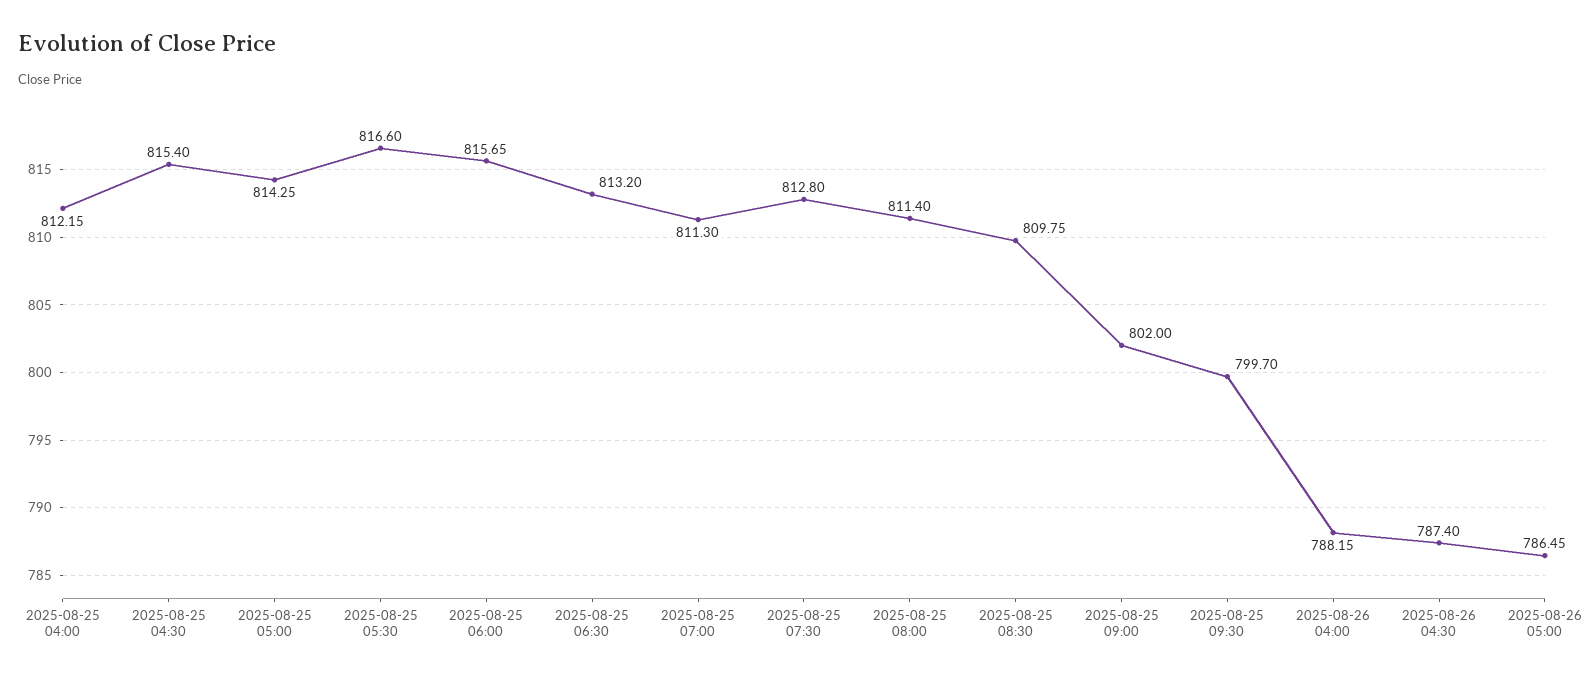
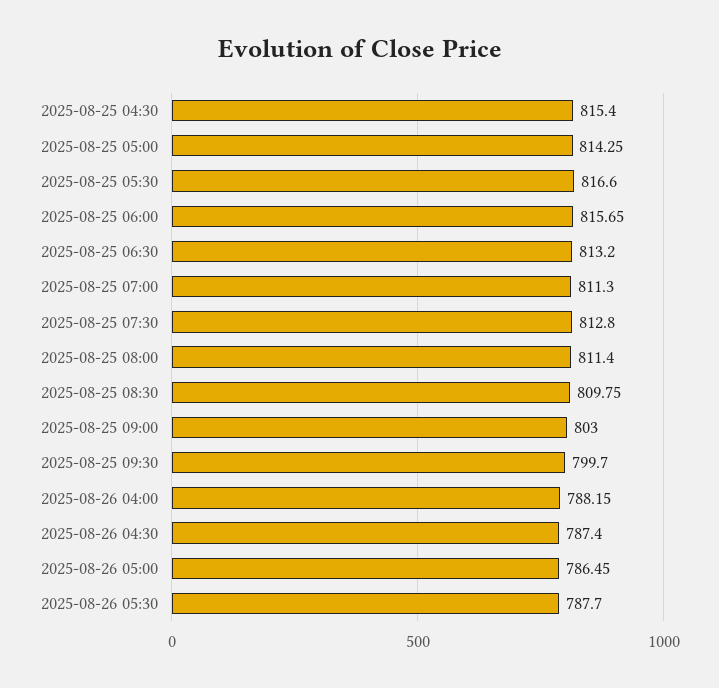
2025-08-25 04:00: 812.15 -> none
2025-08-25 09:00: 802 -> 803
2025-08-26 05:30: none -> 787.7

